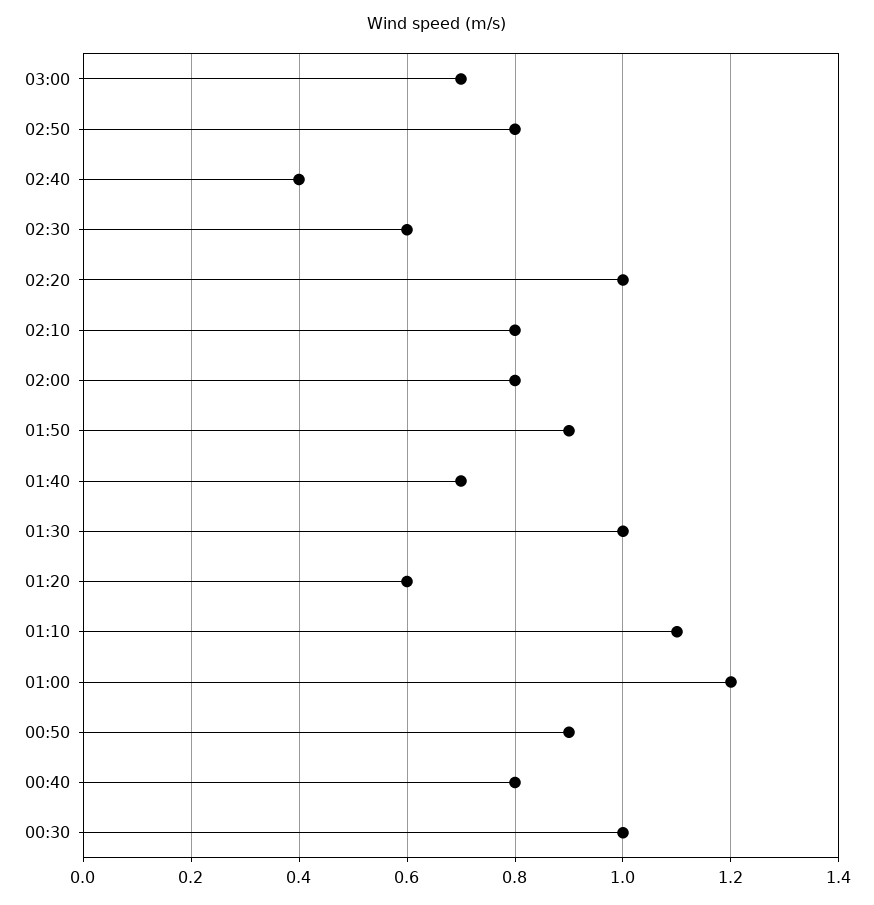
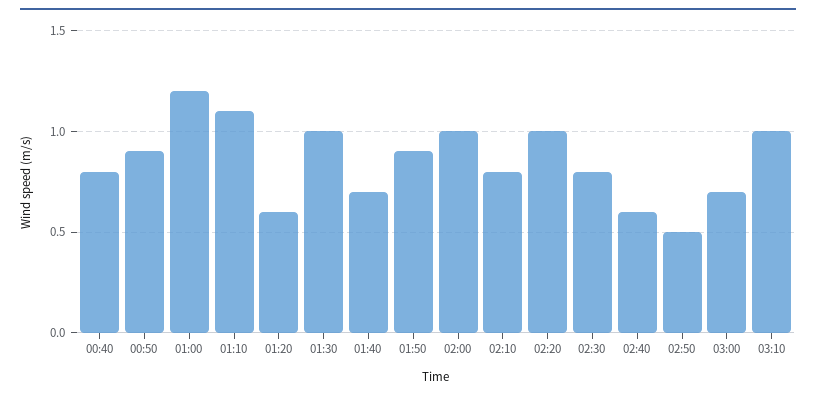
02:50: 0.8 -> 0.5
02:40: 0.4 -> 0.6
02:30: 0.6 -> 0.8
02:00: 0.8 -> 1
00:30: 1 -> none
03:10: none -> 1

